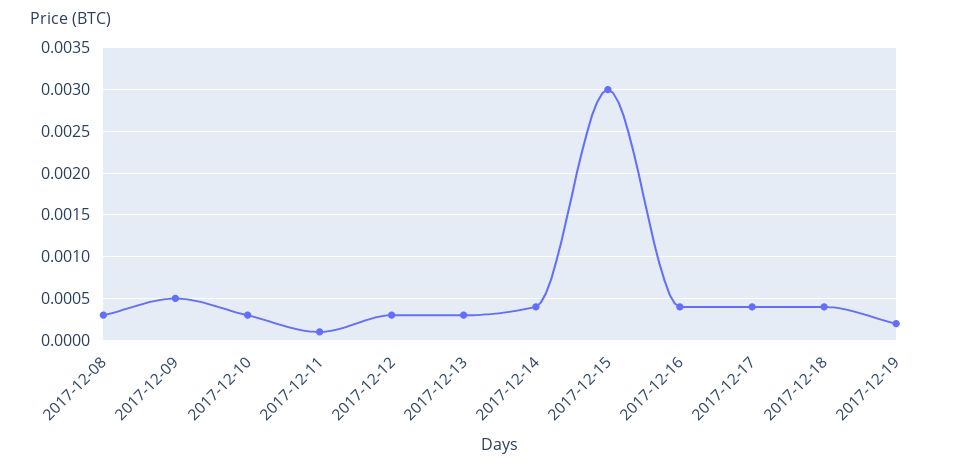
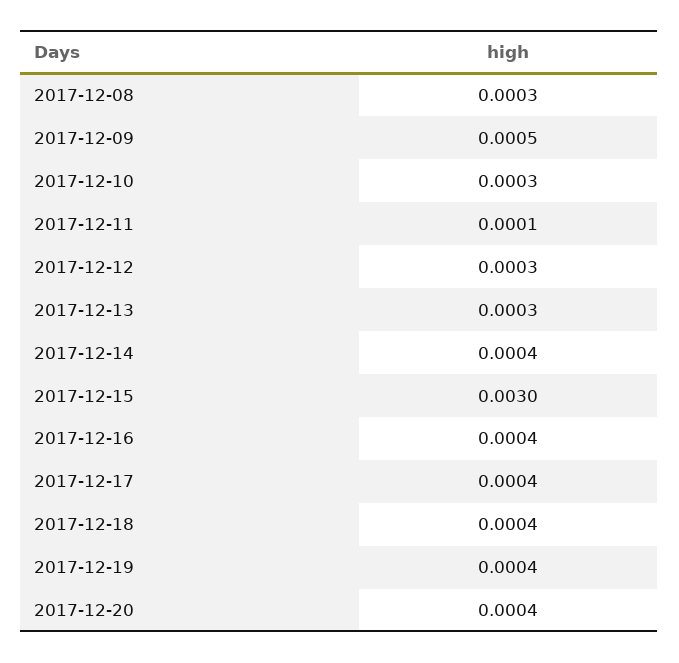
2017-12-19: 0.0002 -> 0.0004
2017-12-20: none -> 0.0004

